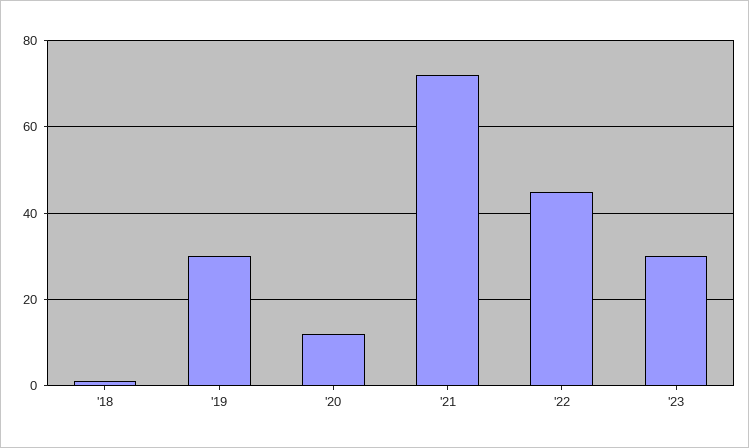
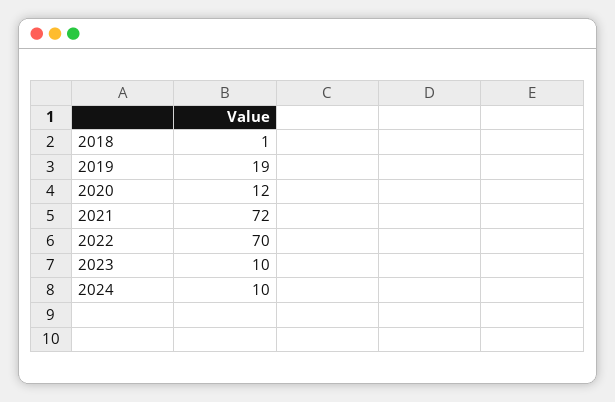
'19: 30 -> 19
'22: 45 -> 70
'23: 30 -> 10
2024: none -> 10

